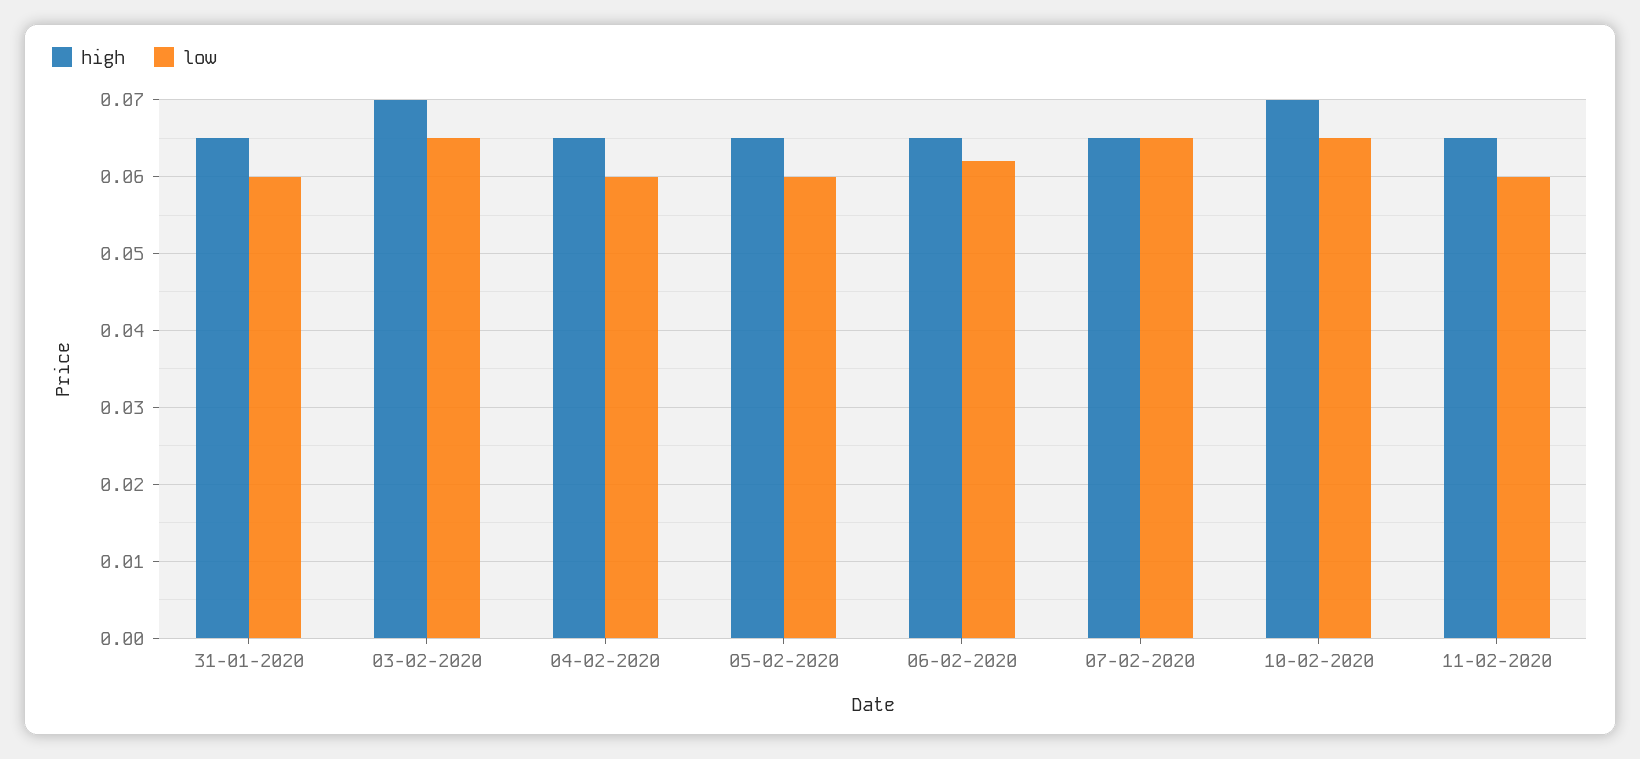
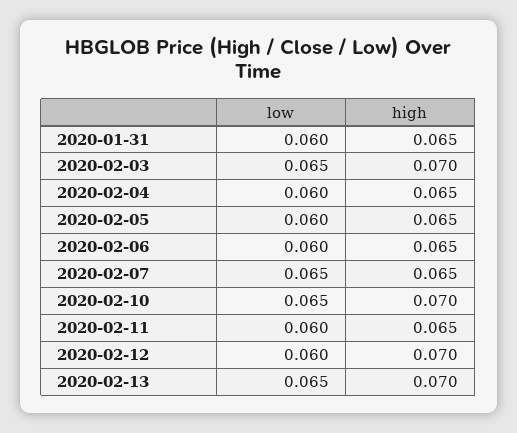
low, 06-02-2020: 0.062 -> 0.06
low, 2020-02-12: none -> 0.06
high, 2020-02-12: none -> 0.07
low, 2020-02-13: none -> 0.065
high, 2020-02-13: none -> 0.07

